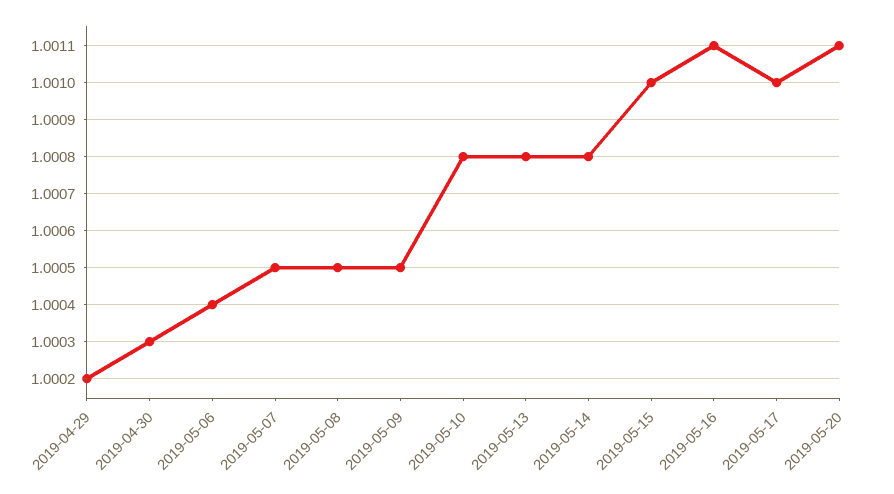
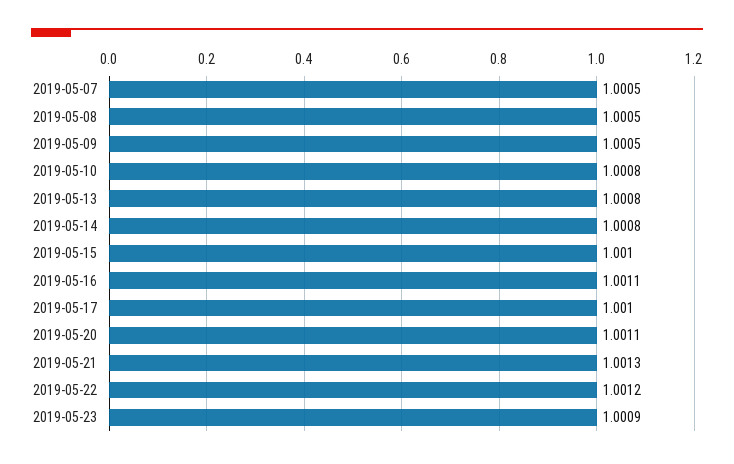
2019-04-29: 1.0002 -> none
2019-04-30: 1.0003 -> none
2019-05-06: 1.0004 -> none
2019-05-21: none -> 1.0013
2019-05-22: none -> 1.0012
2019-05-23: none -> 1.0009

